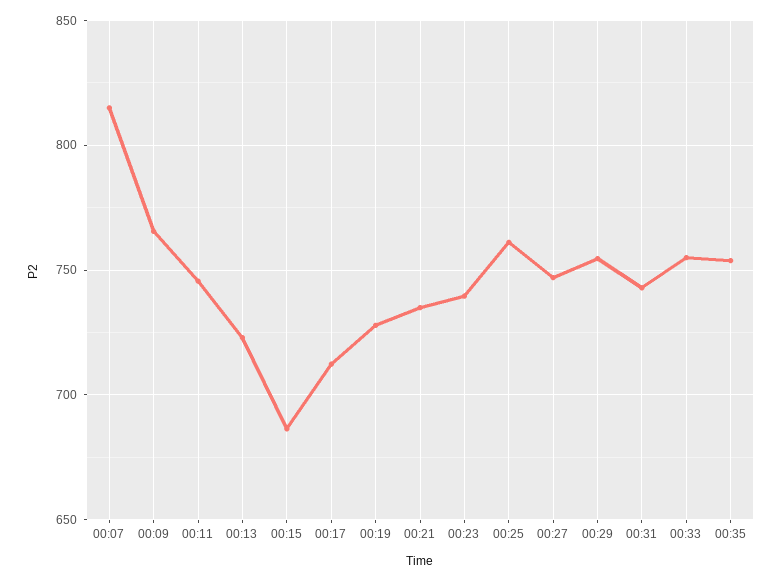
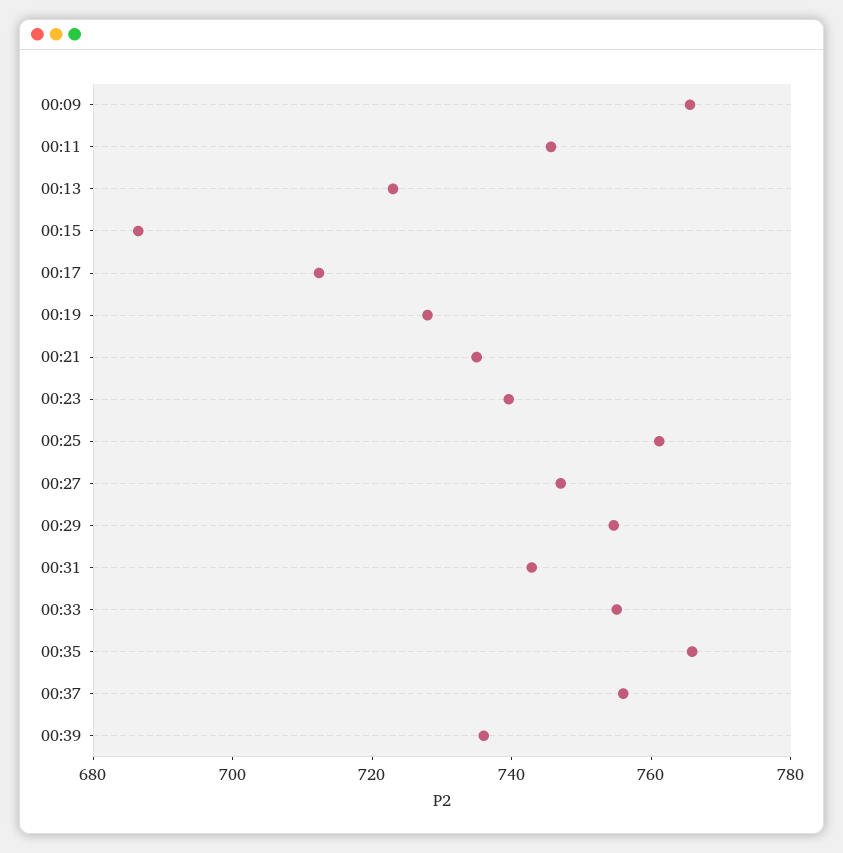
00:07: 815 -> none
00:35: 755 -> 765
00:37: none -> 755
00:39: none -> 735

